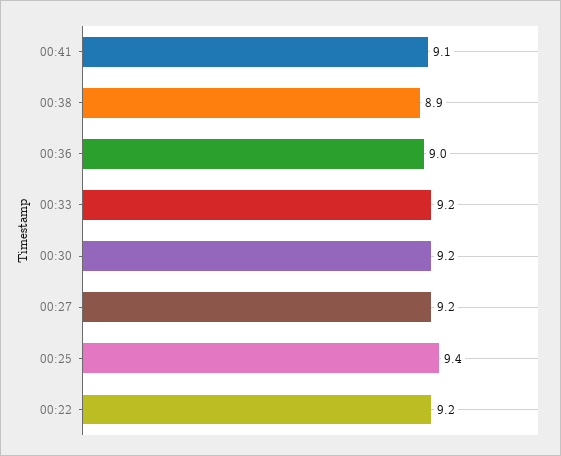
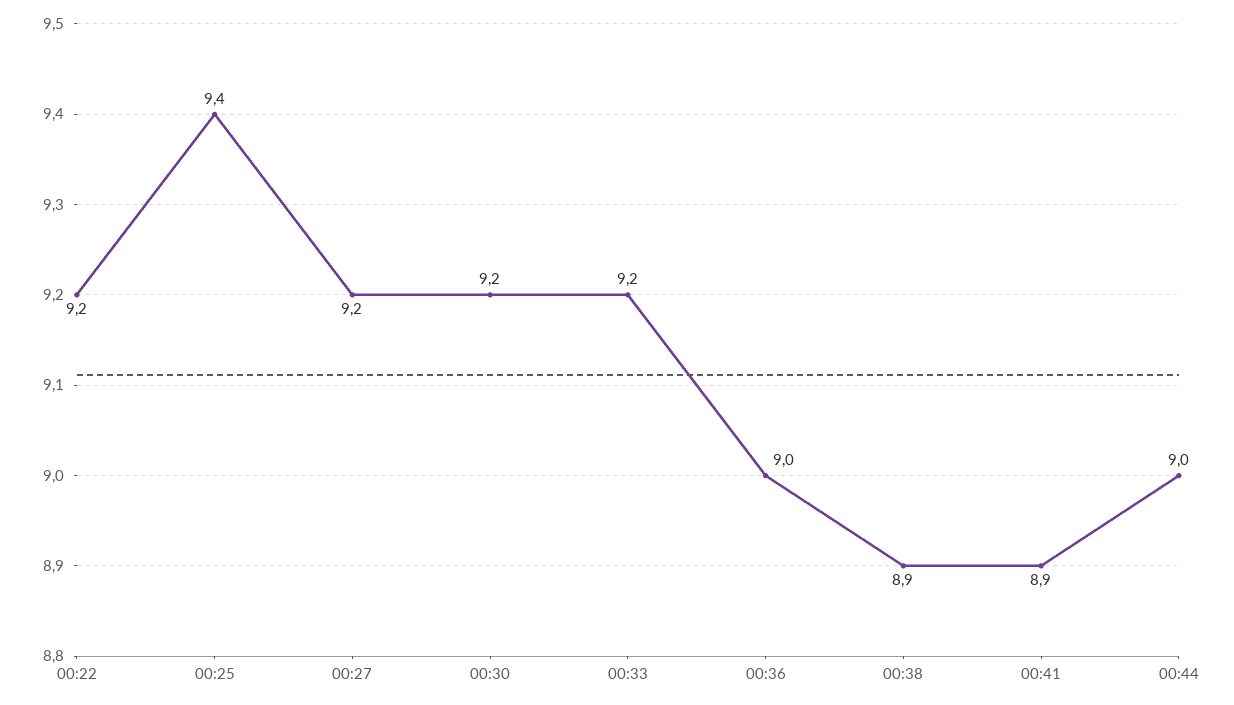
00:41: 9.1 -> 8.9
00:44: none -> 9

